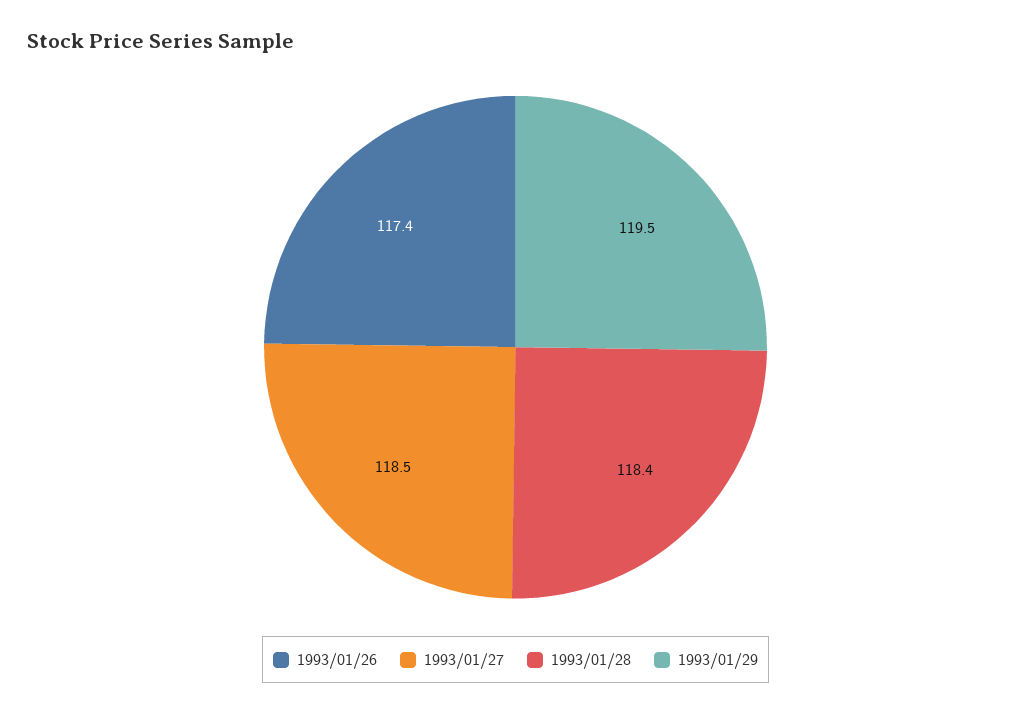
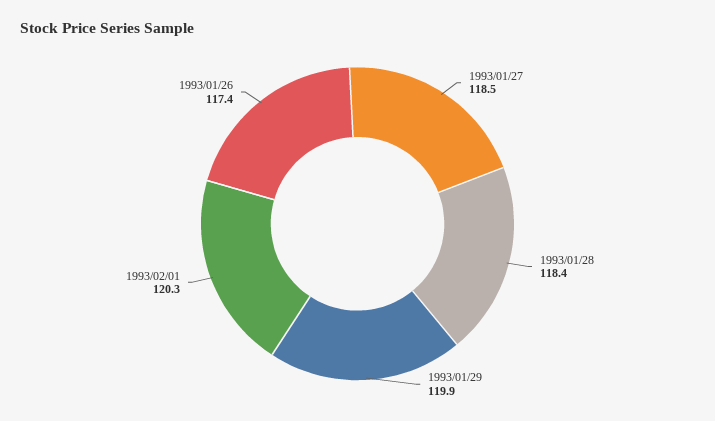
1993/01/29: 119.5 -> 119.9
1993/02/01: none -> 120.3

